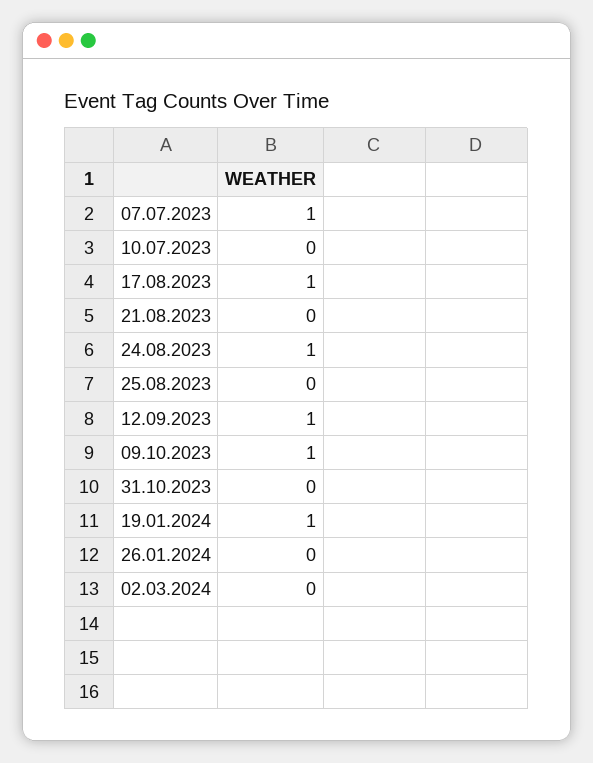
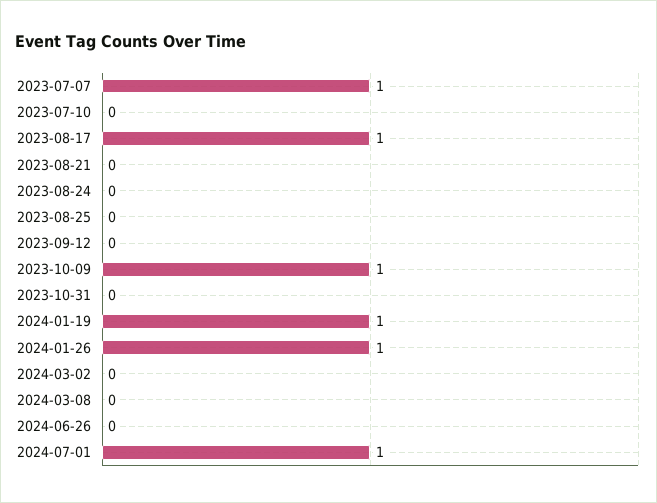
24.08.2023: 1 -> 0
12.09.2023: 1 -> 0
26.01.2024: 0 -> 1
2024-03-08: none -> 0
2024-06-26: none -> 0
2024-07-01: none -> 1

